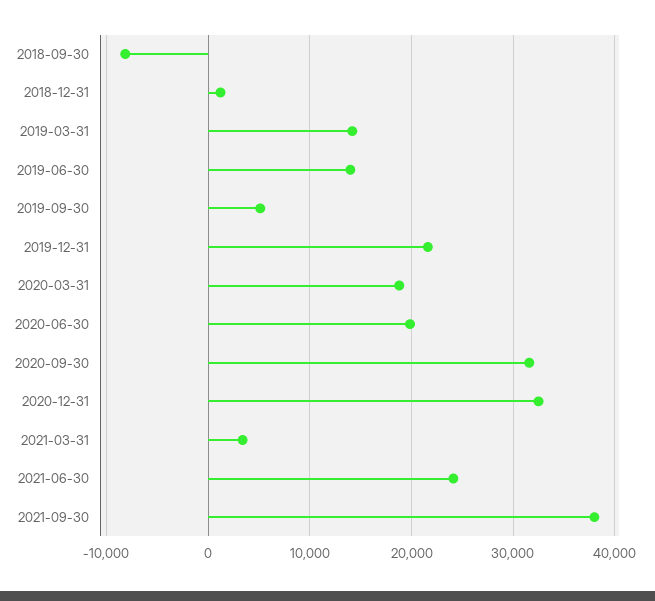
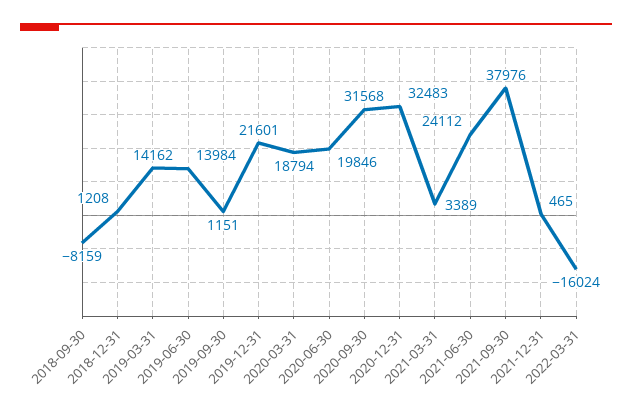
2019-09-30: 5000 -> 1151
2021-12-31: none -> 465
2022-03-31: none -> -16024

